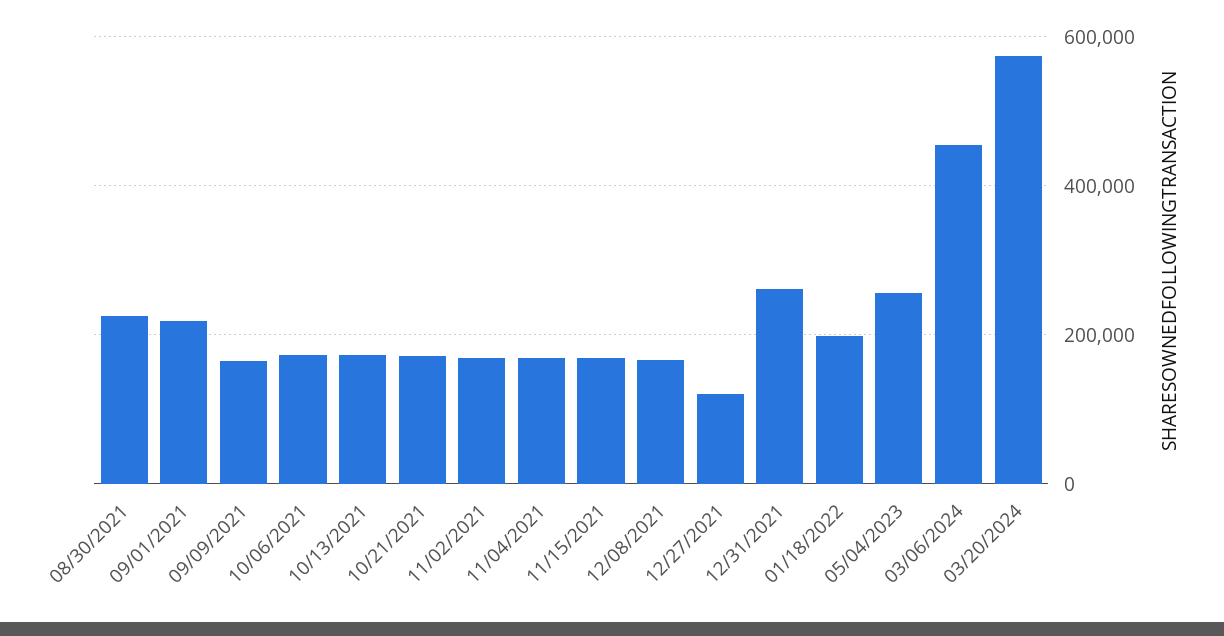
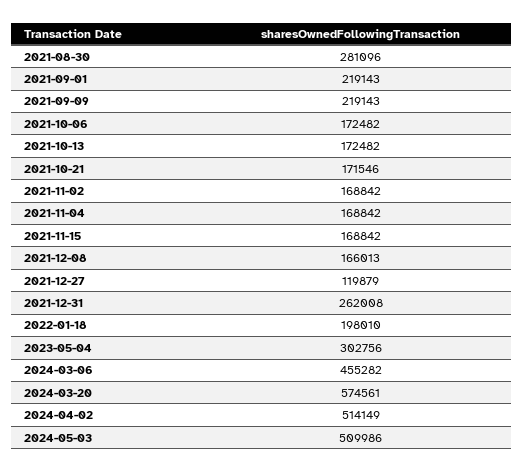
08/30/2021: 220000 -> 281096
09/09/2021: 160000 -> 219143
05/04/2023: 260000 -> 302756
2024-04-02: none -> 514149
2024-05-03: none -> 509986

